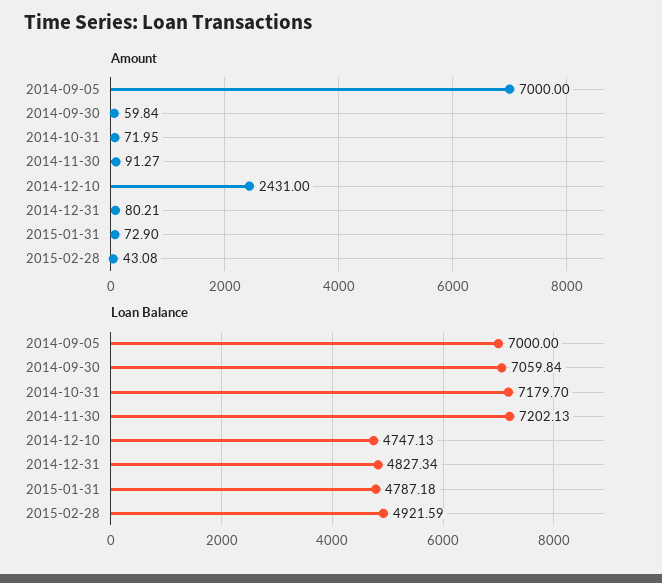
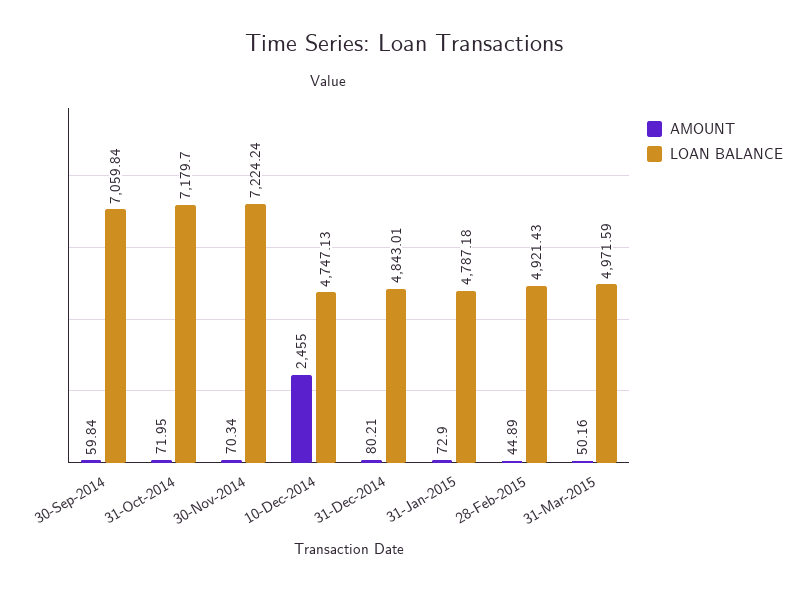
Amount, 2014-09-05: 7000 -> none
Amount, 2014-11-30: 91.27 -> 70.34
Amount, 2014-12-10: 2431 -> 2455
Amount, 2015-02-28: 43.08 -> 44.89
Loan Balance, 2014-09-05: 7000 -> none
Loan Balance, 2014-11-30: 7202.13 -> 7224.24
Loan Balance, 2014-12-31: 4827.34 -> 4843.01
Loan Balance, 2015-02-28: 4921.59 -> 4921.43
Amount, 31-Mar-2015: none -> 50.16
Loan Balance, 31-Mar-2015: none -> 4971.59

